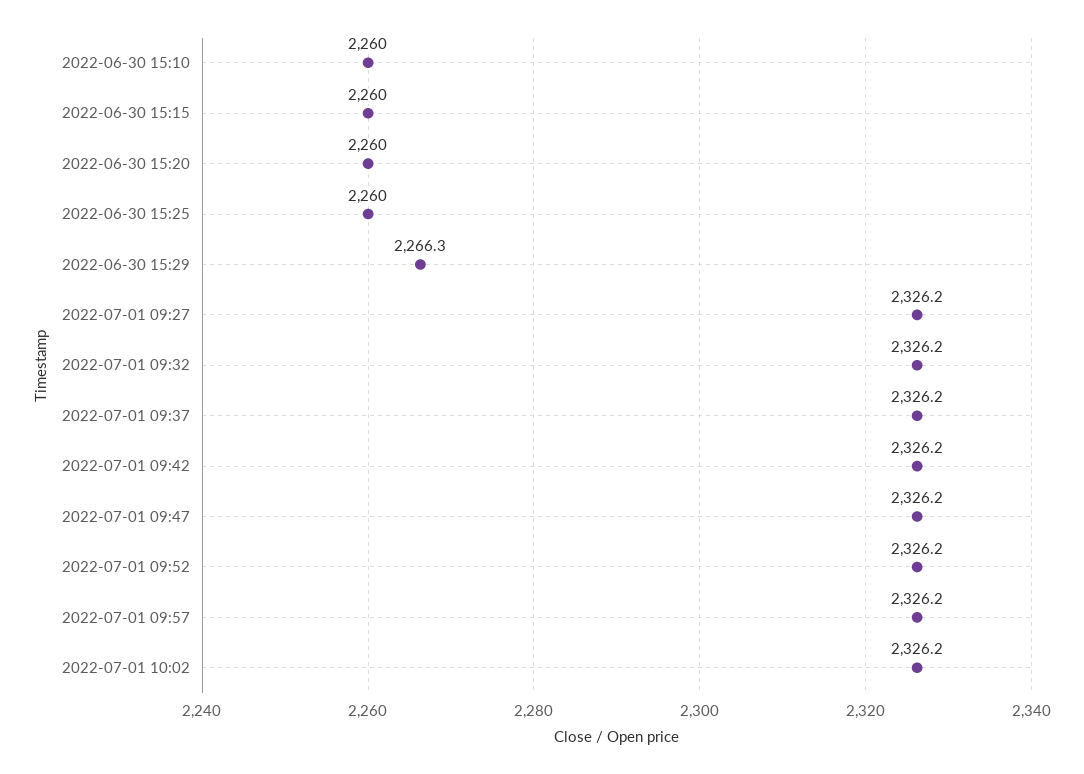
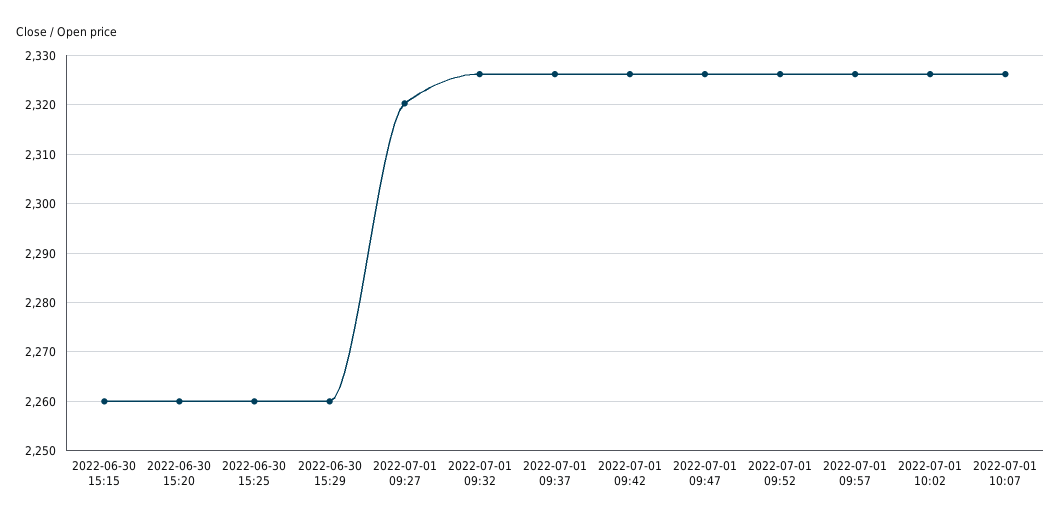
2022-06-30 15:10: 2260 -> none
2022-06-30 15:29: 2266.3 -> 2260
2022-07-01 09:27: 2326.2 -> 2320
2022-07-01 10:07: none -> 2326

